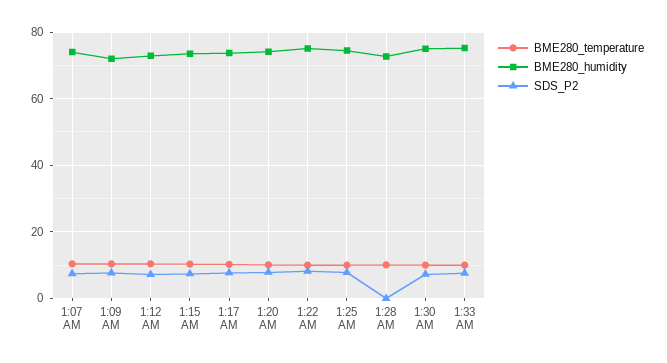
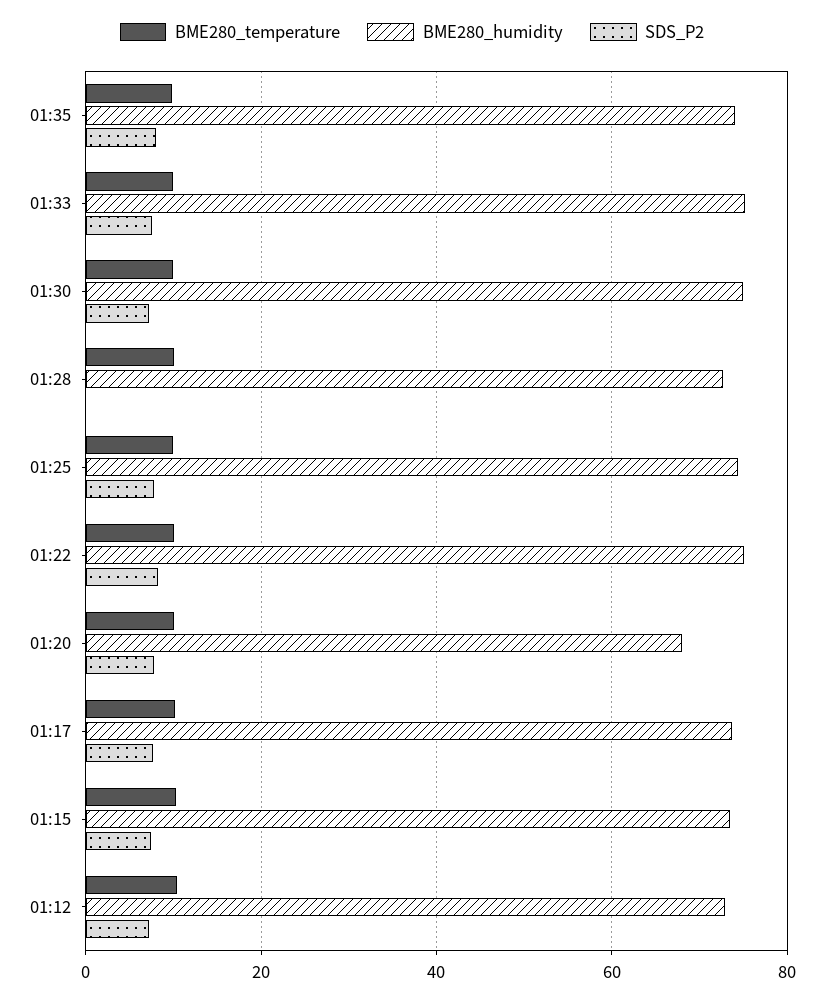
BME280_temperature, 1:07 AM: 10 -> none
BME280_humidity, 1:07 AM: 74 -> none
SDS_P2, 1:07 AM: 8 -> none
BME280_temperature, 1:09 AM: 10 -> none
BME280_humidity, 1:09 AM: 72 -> none
SDS_P2, 1:09 AM: 8 -> none
BME280_humidity, 1:20 AM: 74 -> 68
BME280_temperature, 01:35: none -> 10
BME280_humidity, 01:35: none -> 74
SDS_P2, 01:35: none -> 8

